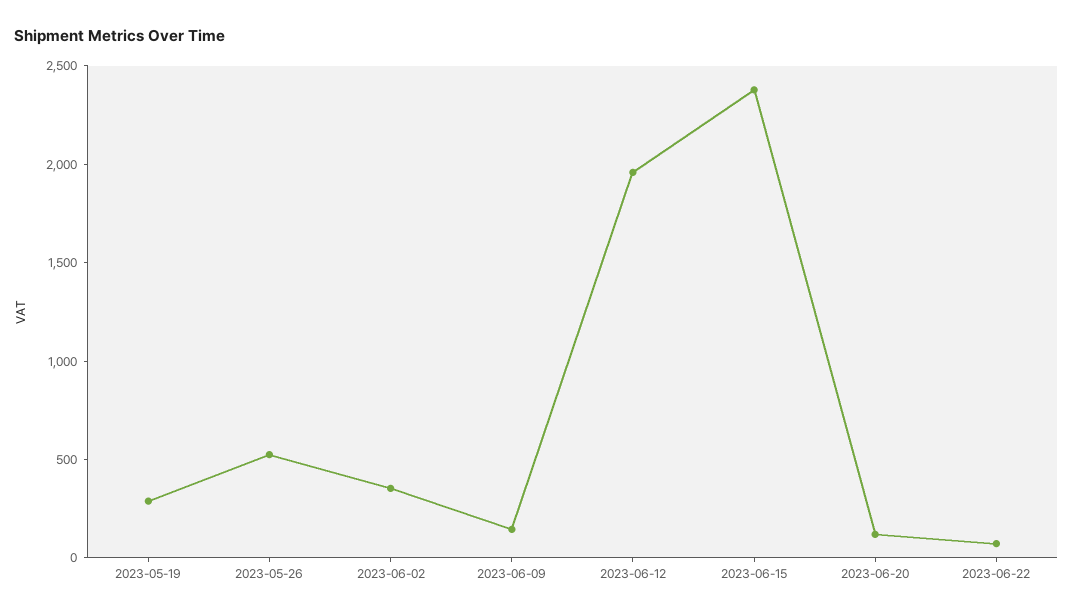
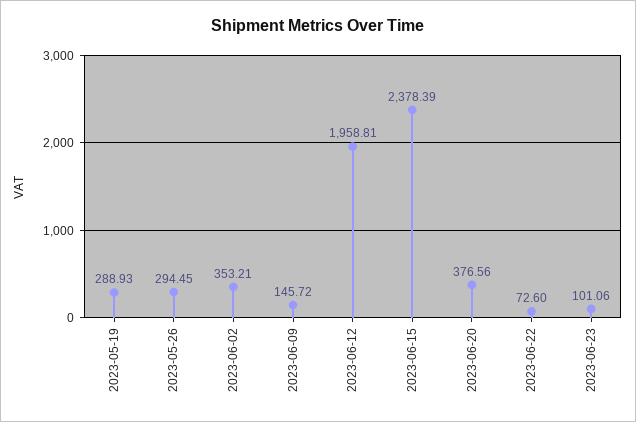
2023-05-26: 500 -> 294.45
2023-06-20: 100 -> 376.56
2023-06-23: none -> 101.06

